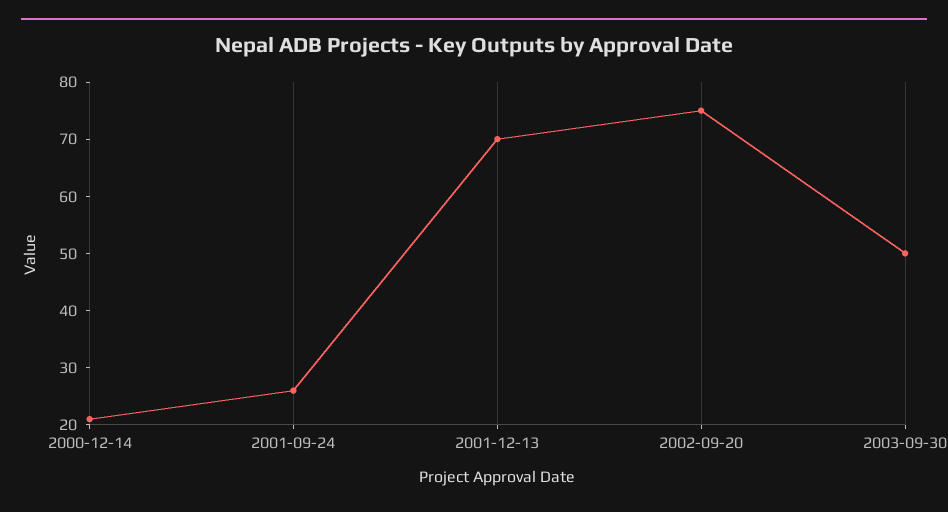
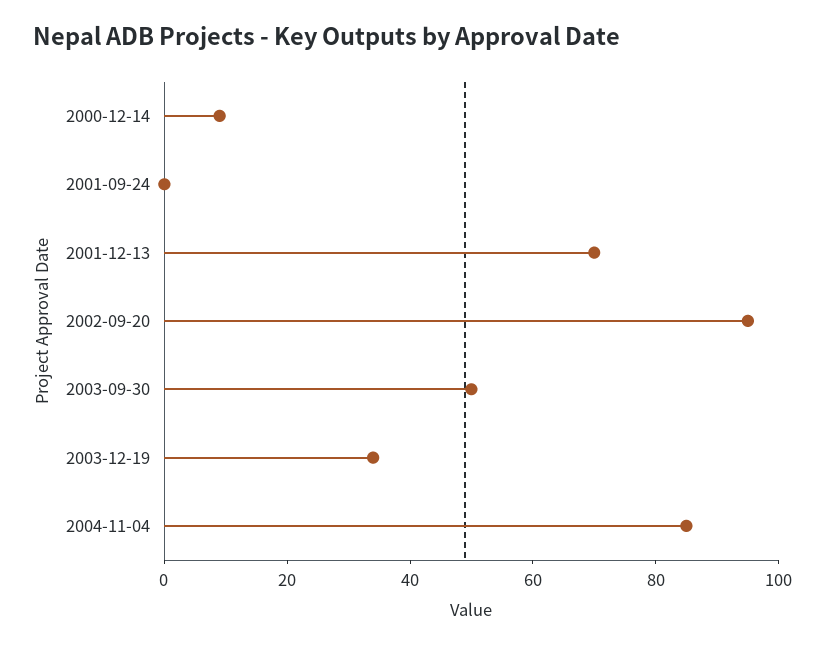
2000-12-14: 20 -> 10
2001-09-24: 25 -> 0
2002-09-20: 75 -> 95
2003-12-19: none -> 35
2004-11-04: none -> 85

